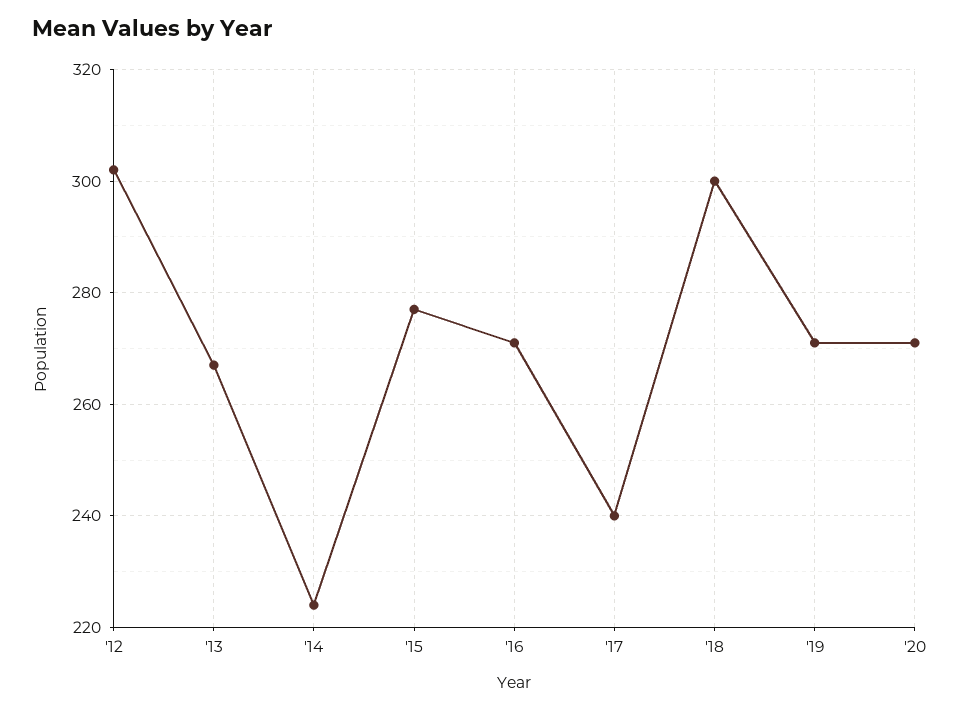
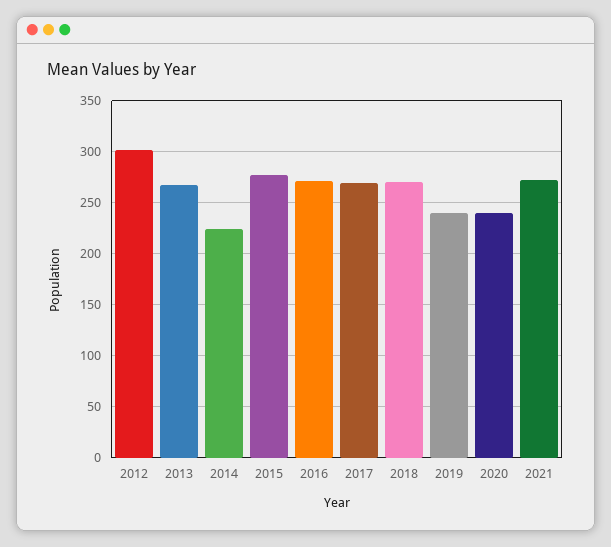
'17: 240 -> 270
'18: 300 -> 270
'19: 270 -> 240
'20: 270 -> 240
2021: none -> 270

